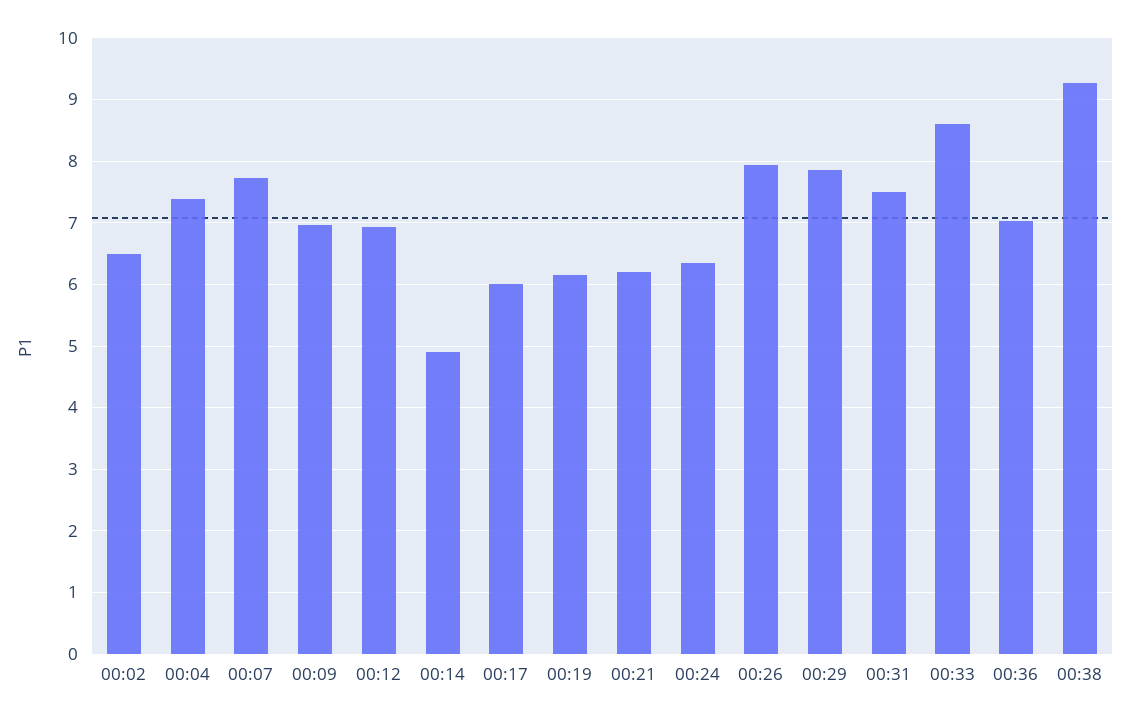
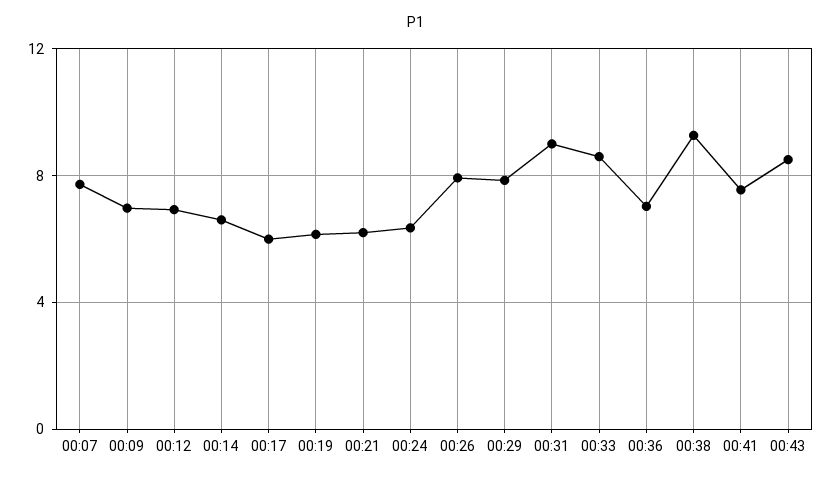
00:02: 6.5 -> none
00:04: 7.4 -> none
00:14: 4.9 -> 6.5
00:31: 7.5 -> 9
00:41: none -> 7.5
00:43: none -> 8.5

